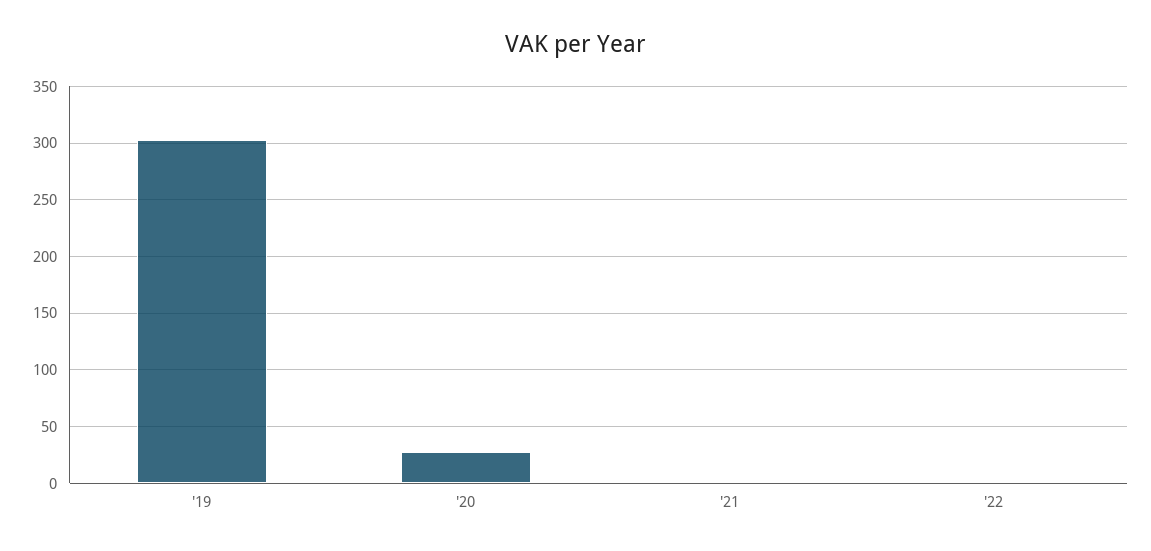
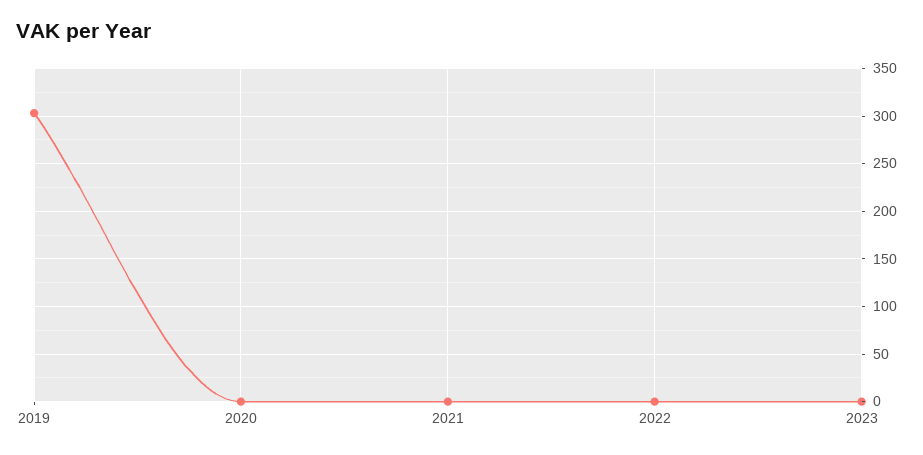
'20: 30 -> 0
2023: none -> 0

